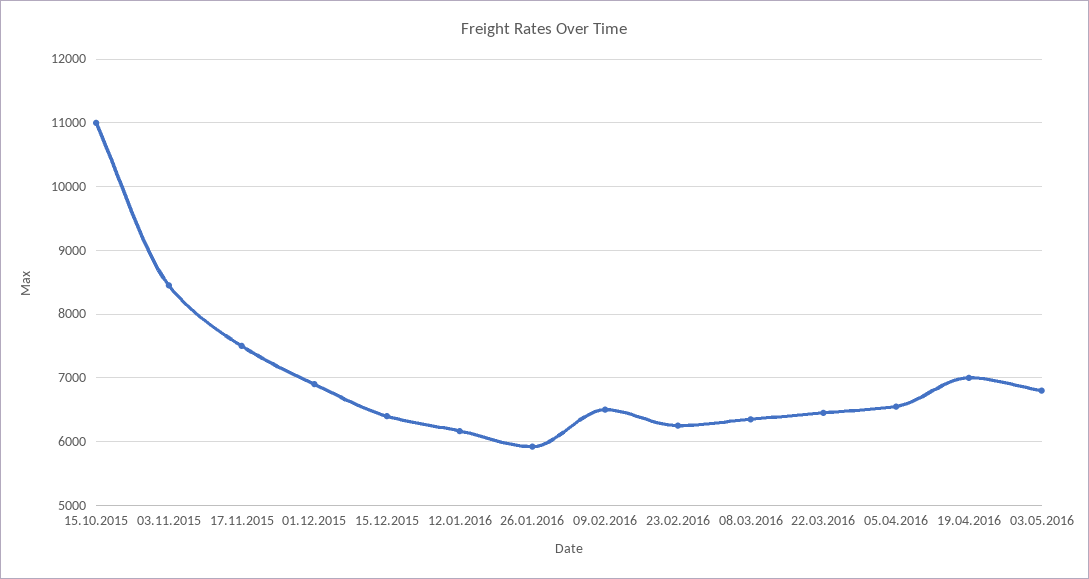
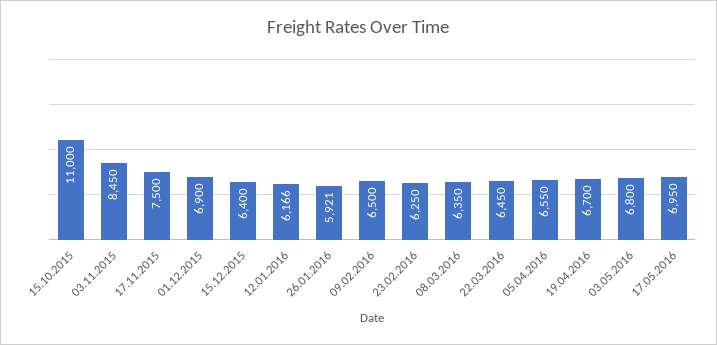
19.04.2016: 7000 -> 6700
17.05.2016: none -> 6950

